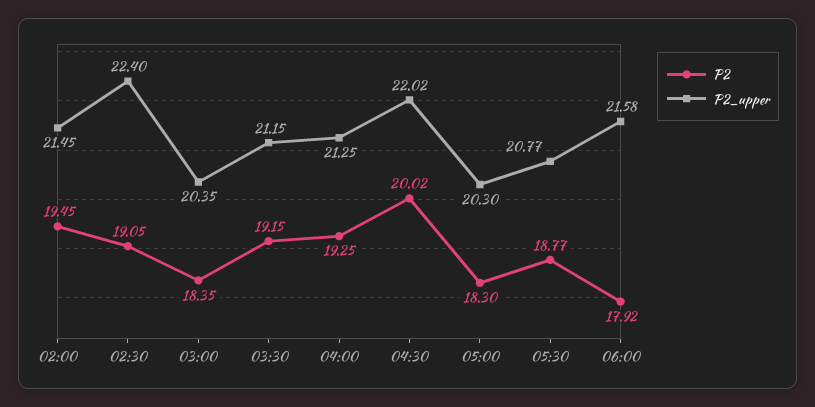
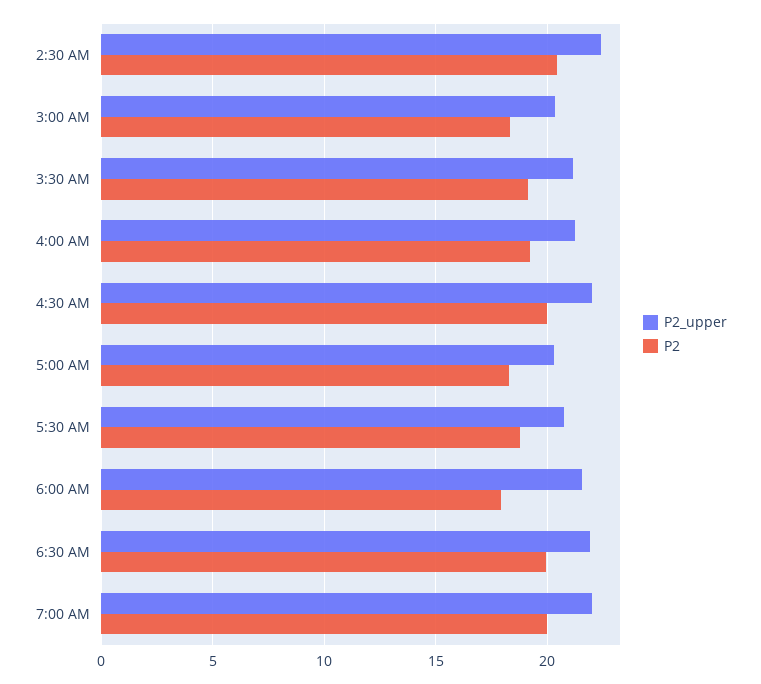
P2, 02:00: 19.45 -> none
P2_upper, 02:00: 21.45 -> none
P2, 02:30: 19.05 -> 20.5
P2_upper, 6:30 AM: none -> 22
P2, 6:30 AM: none -> 20
P2_upper, 7:00 AM: none -> 22
P2, 7:00 AM: none -> 20

